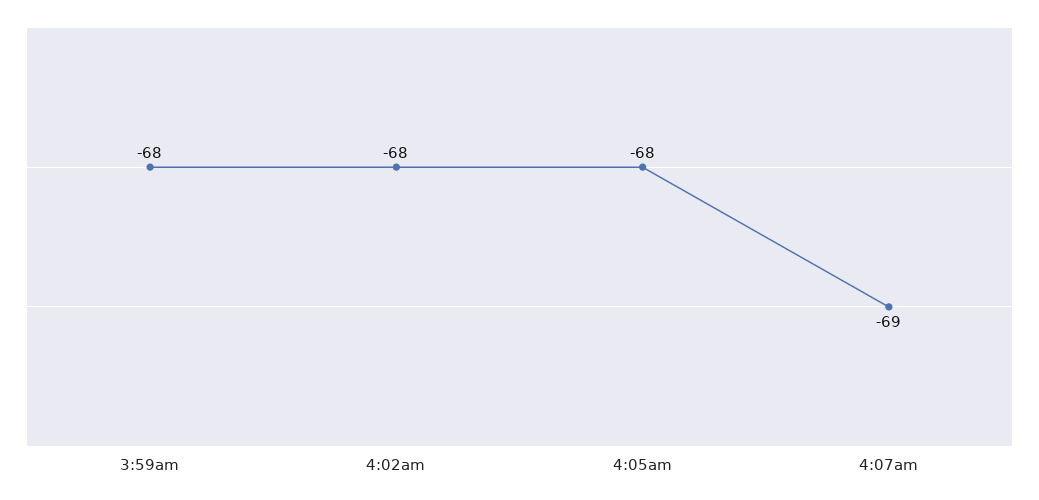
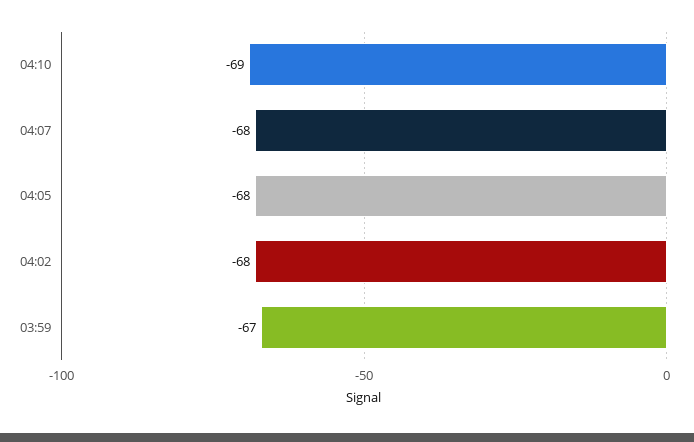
3:59am: -68 -> -67
4:07am: -69 -> -68
04:10: none -> -69

